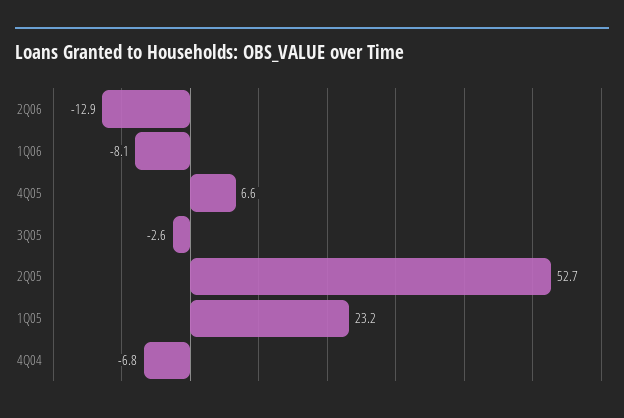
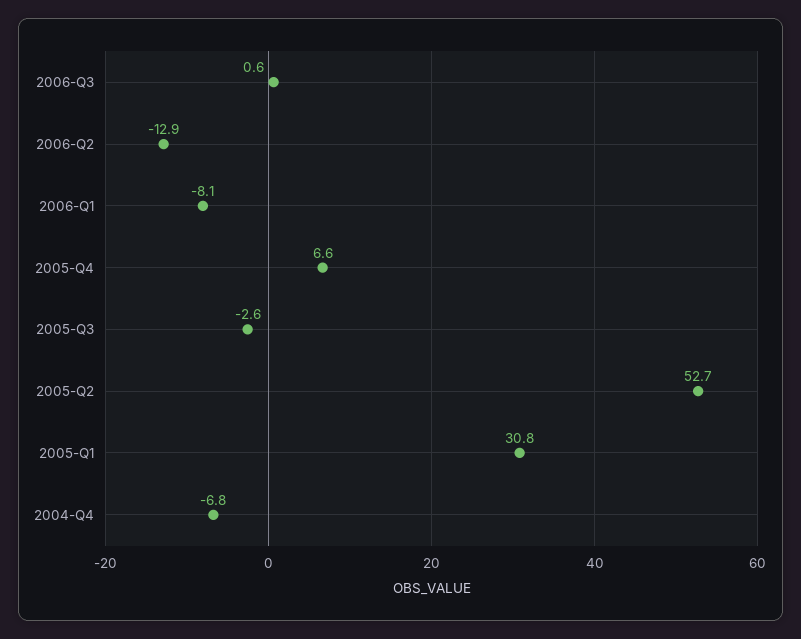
1Q05: 23.2 -> 30.8
2006-Q3: none -> 0.6

